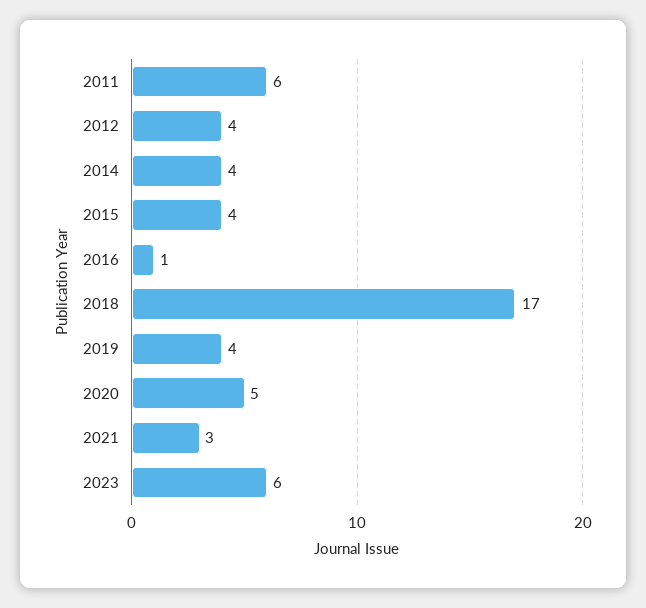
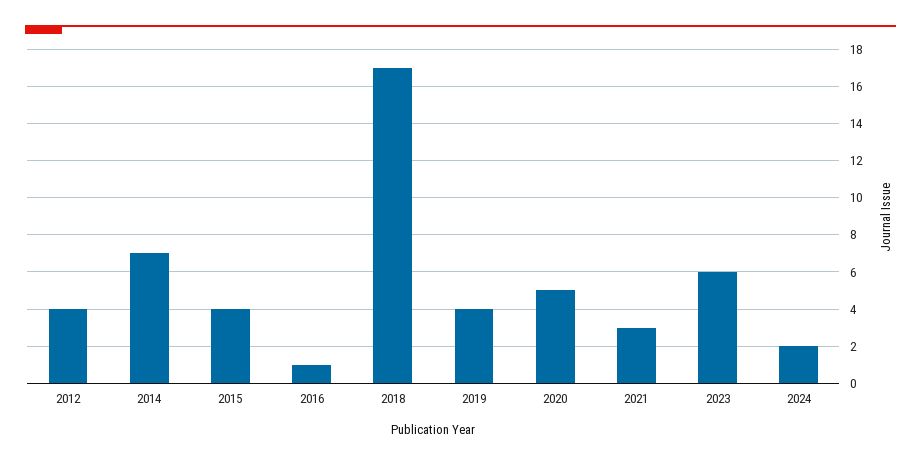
2011: 6 -> none
2014: 4 -> 7
2024: none -> 2

